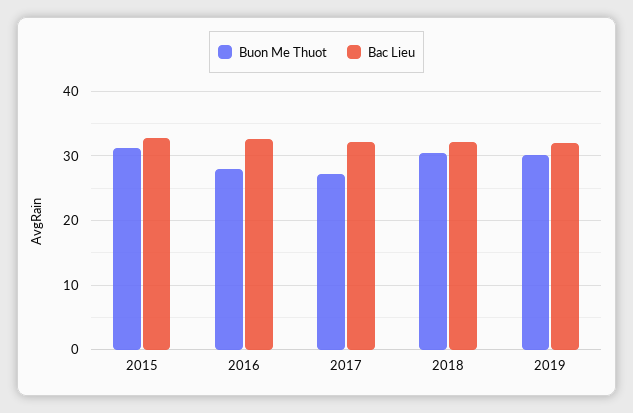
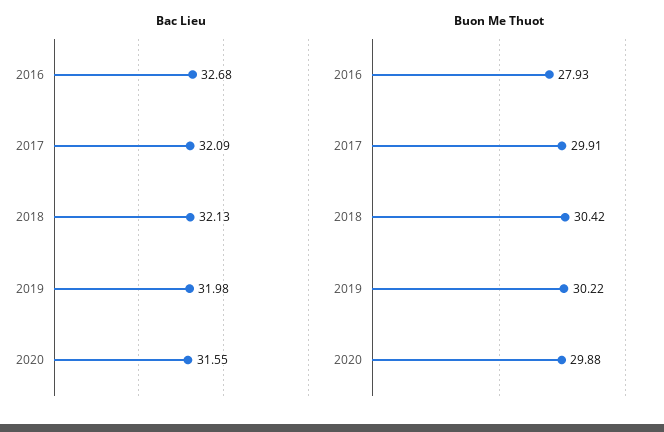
Buon Me Thuot, 2015: 31 -> none
Bac Lieu, 2015: 33 -> none
Buon Me Thuot, 2017: 27 -> 29.91
Bac Lieu, 2020: none -> 31.55
Buon Me Thuot, 2020: none -> 29.88

